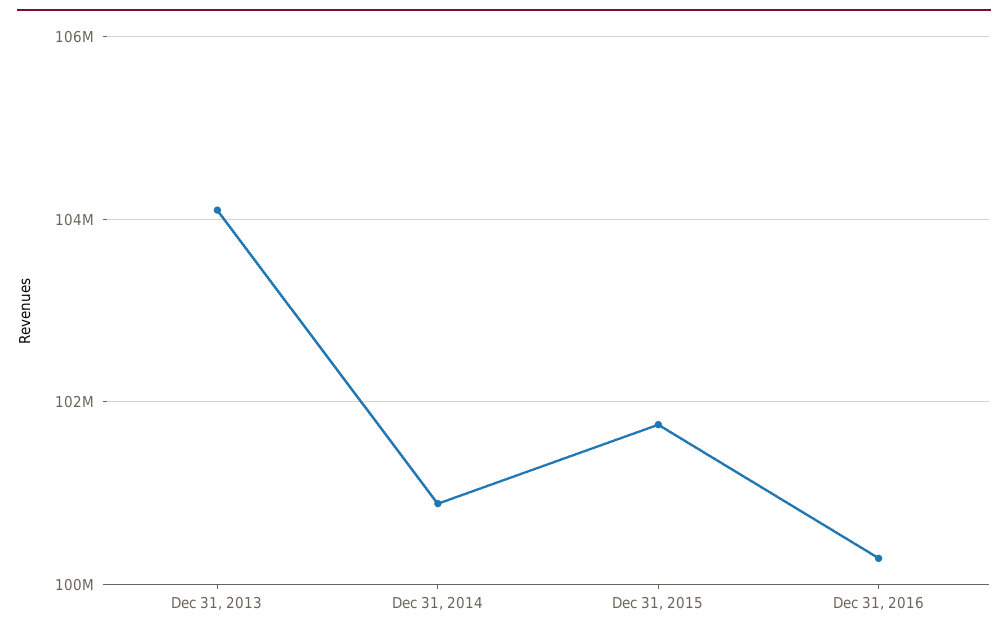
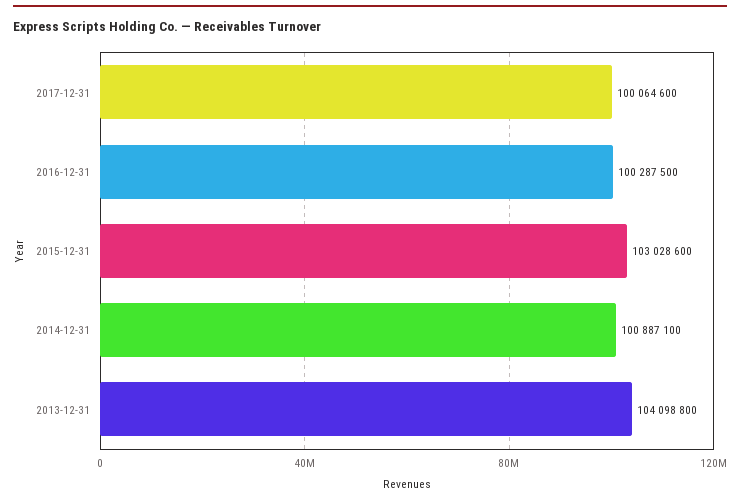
Dec 31, 2015: 101800000 -> 103028600
2017-12-31: none -> 100064600

